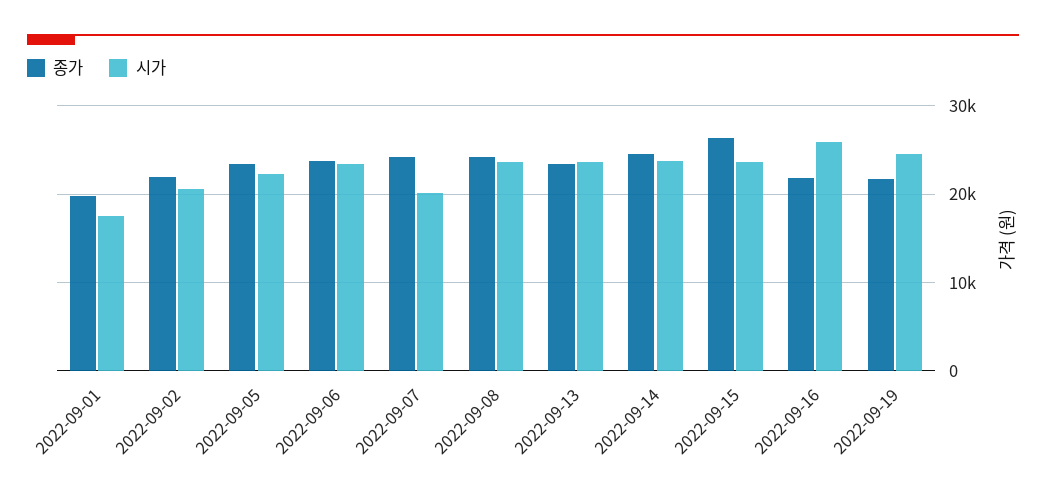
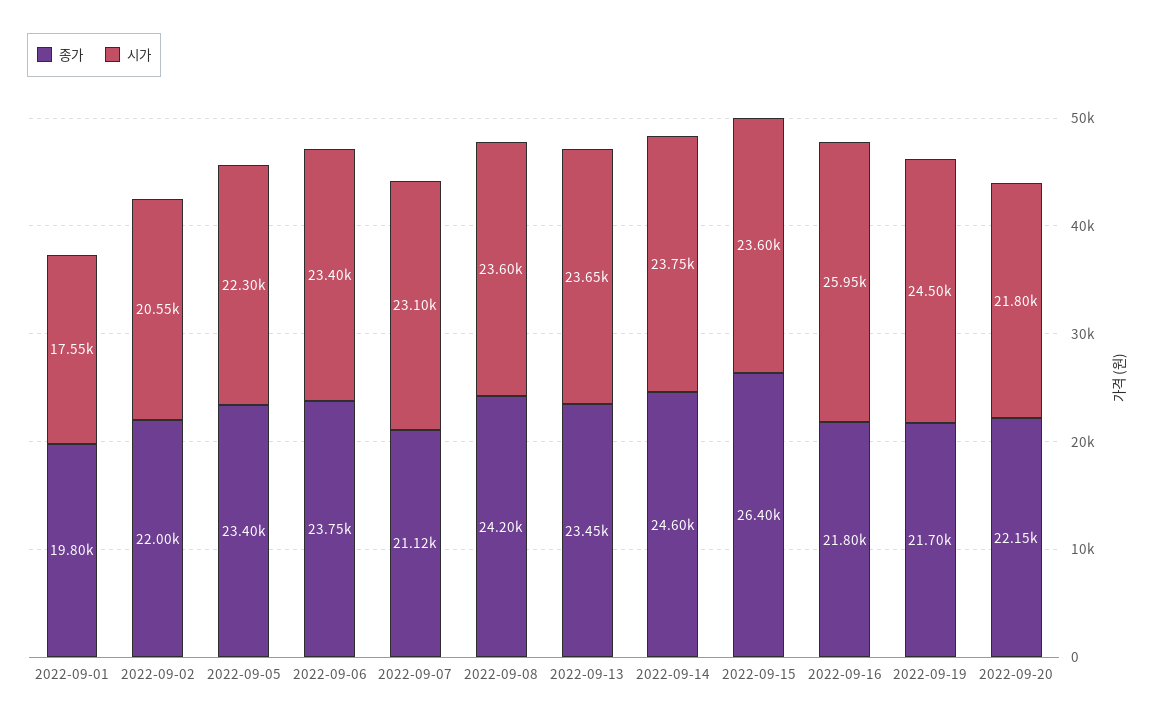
종가, 2022-09-07: 24000 -> 21120
시가, 2022-09-07: 20000 -> 23100
종가, 2022-09-20: none -> 22150
시가, 2022-09-20: none -> 21800

